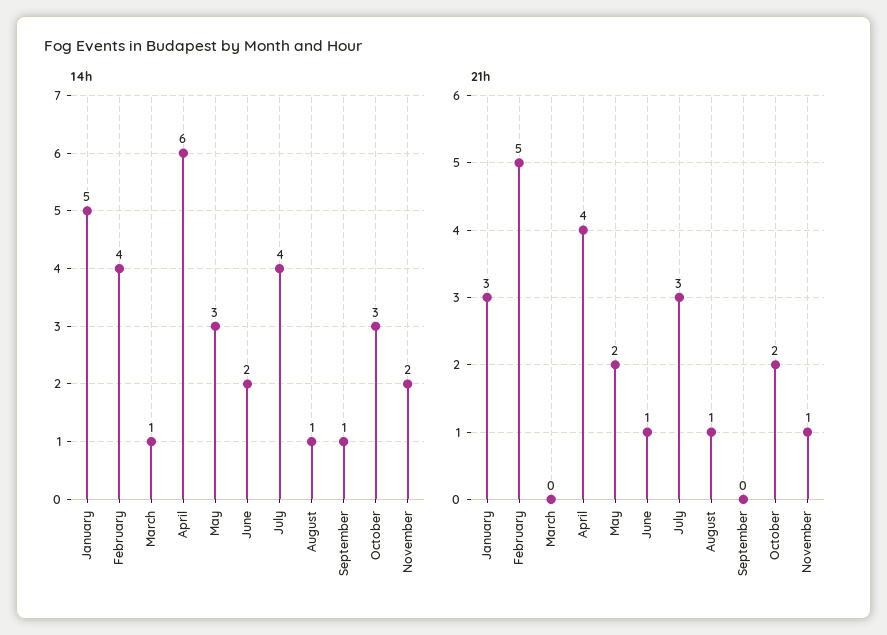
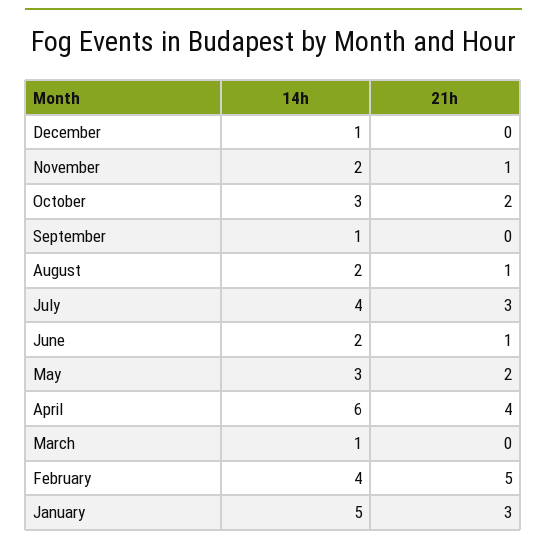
14h, August: 1 -> 2
14h, December: none -> 1
21h, December: none -> 0

